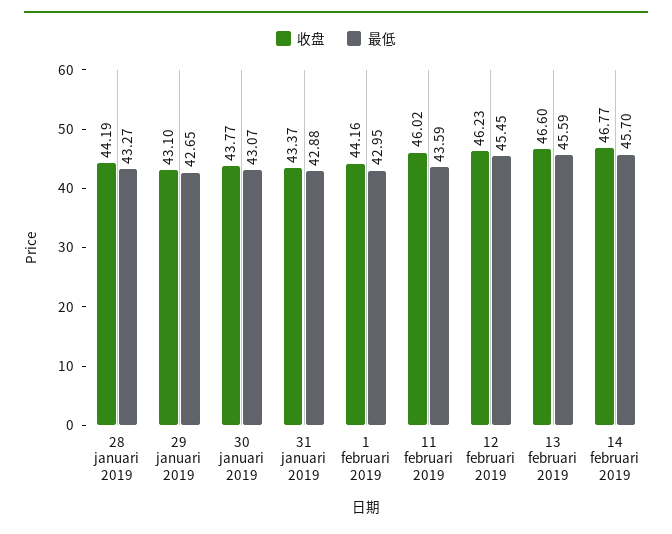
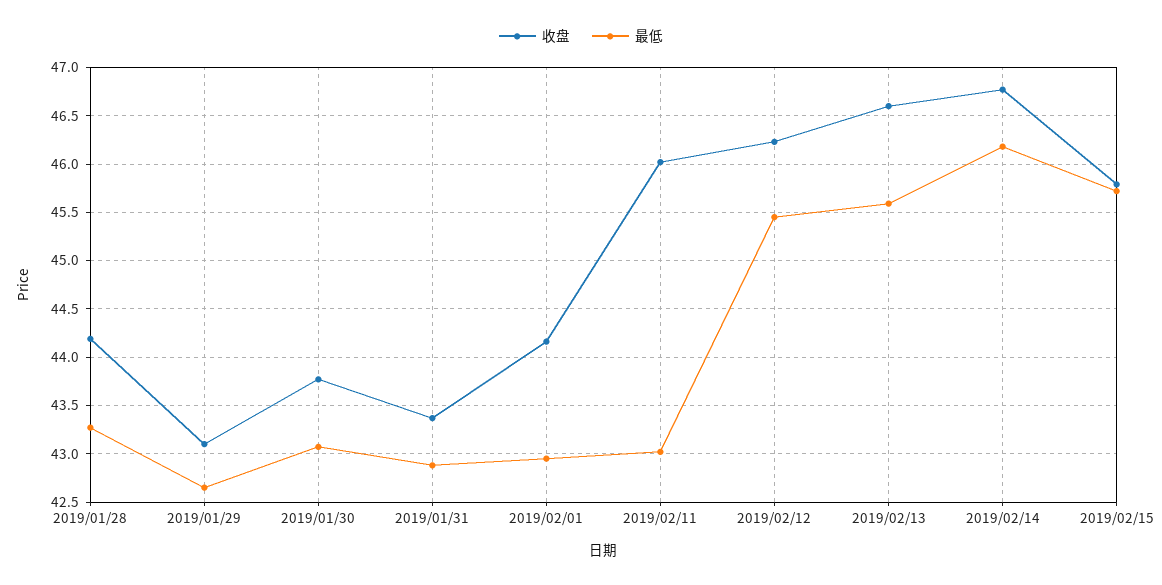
最低, 11 februari 2019: 43.59 -> 43
最低, 14 februari 2019: 45.7 -> 46.2
收盘, 2019/02/15: none -> 45.8
最低, 2019/02/15: none -> 45.7

